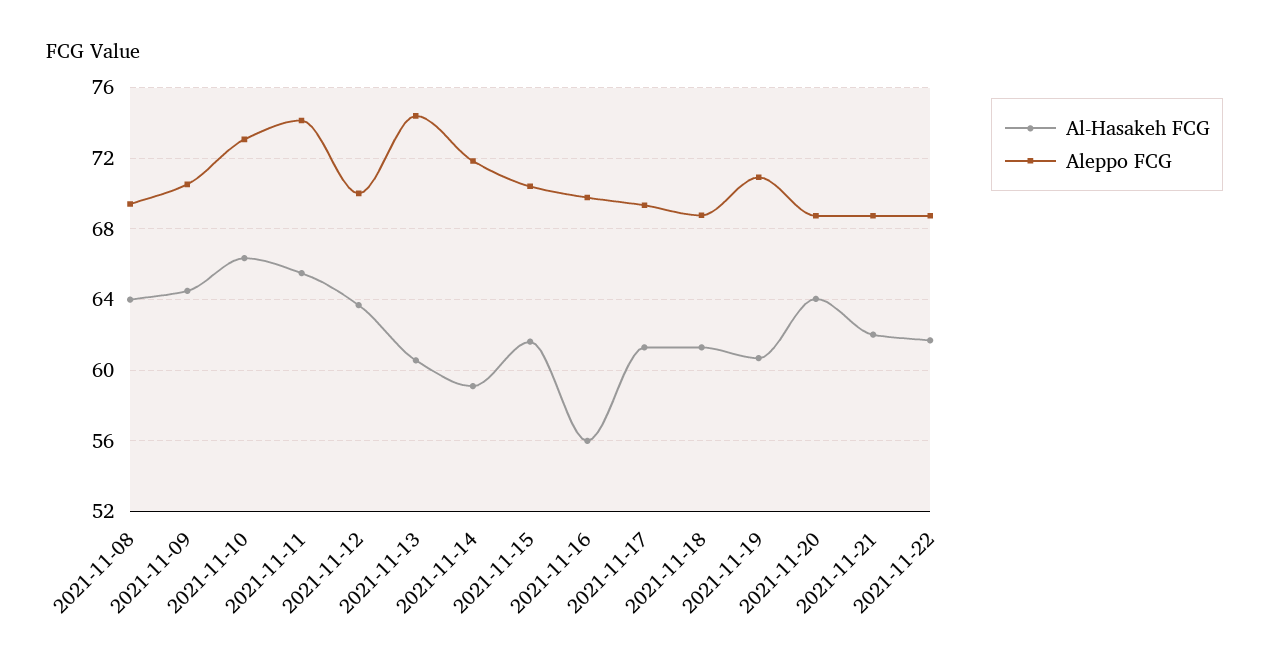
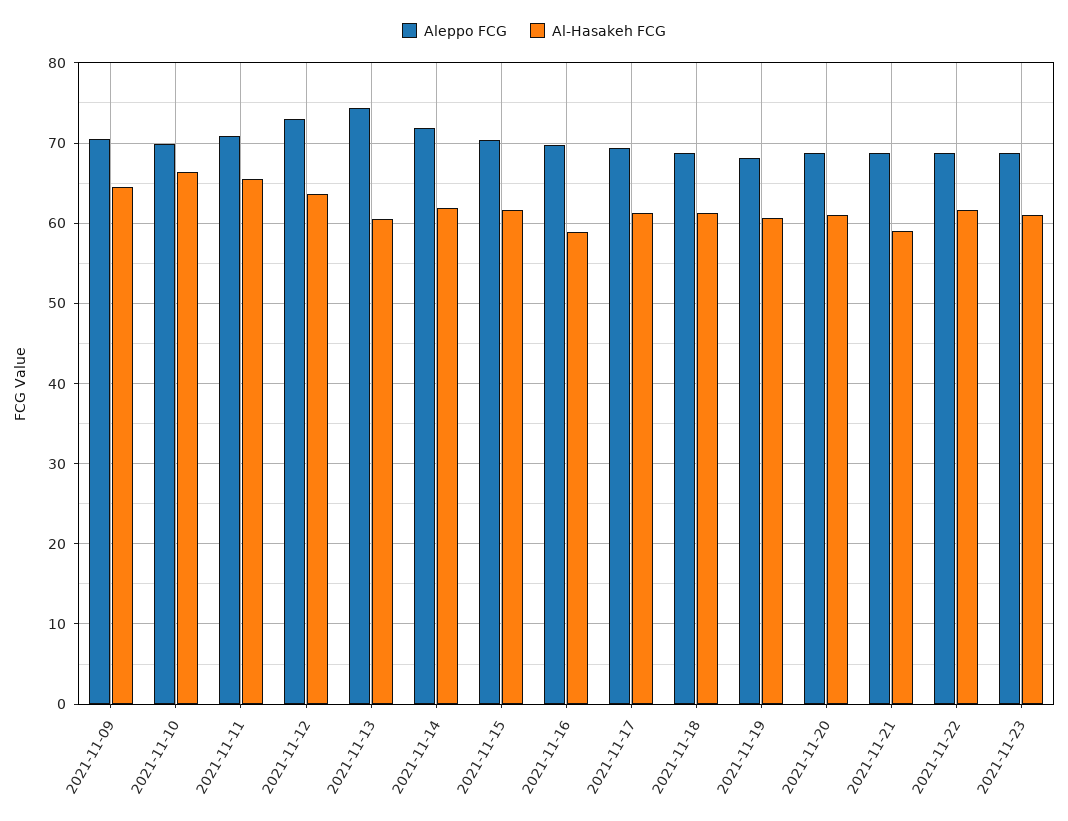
Al-Hasakeh FCG, 2021-11-08: 64 -> none
Aleppo FCG, 2021-11-08: 69.5 -> none
Aleppo FCG, 2021-11-10: 73 -> 70
Aleppo FCG, 2021-11-11: 74 -> 71
Aleppo FCG, 2021-11-12: 70 -> 73
Al-Hasakeh FCG, 2021-11-14: 59 -> 62
Al-Hasakeh FCG, 2021-11-16: 56 -> 59
Aleppo FCG, 2021-11-19: 71 -> 68
Al-Hasakeh FCG, 2021-11-20: 64 -> 61
Al-Hasakeh FCG, 2021-11-21: 62 -> 59
Aleppo FCG, 2021-11-23: none -> 69
Al-Hasakeh FCG, 2021-11-23: none -> 61

